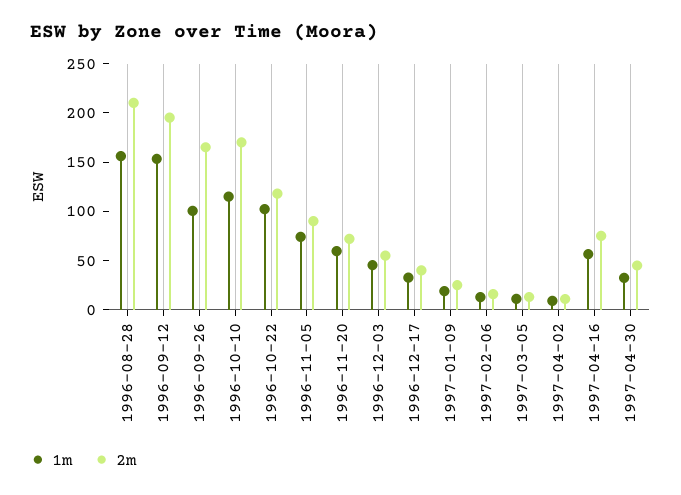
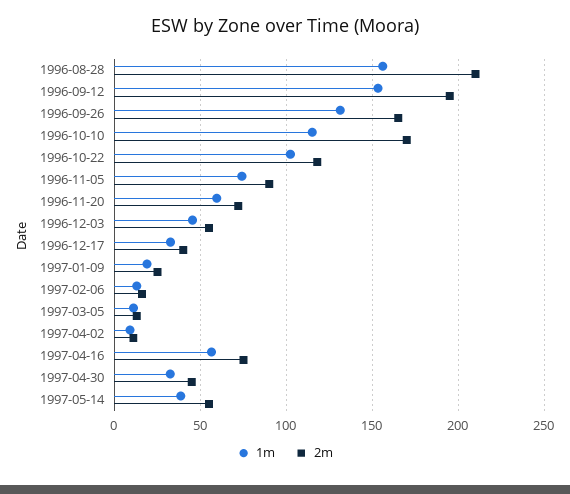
1m, 1996-09-26: 100 -> 130
1m, 1997-05-14: none -> 40
2m, 1997-05-14: none -> 55

